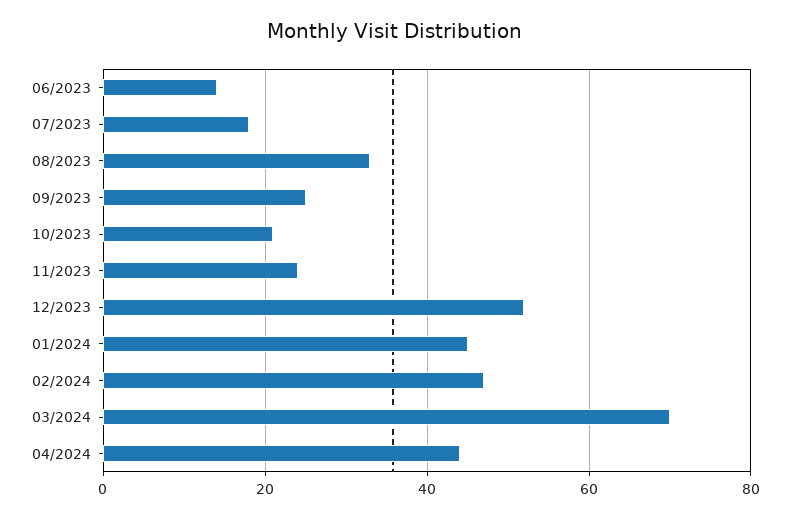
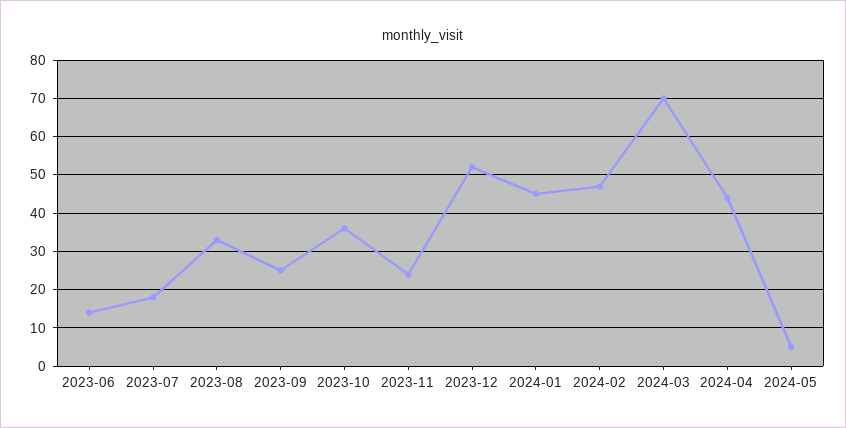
10/2023: 20 -> 35
2024-05: none -> 5

